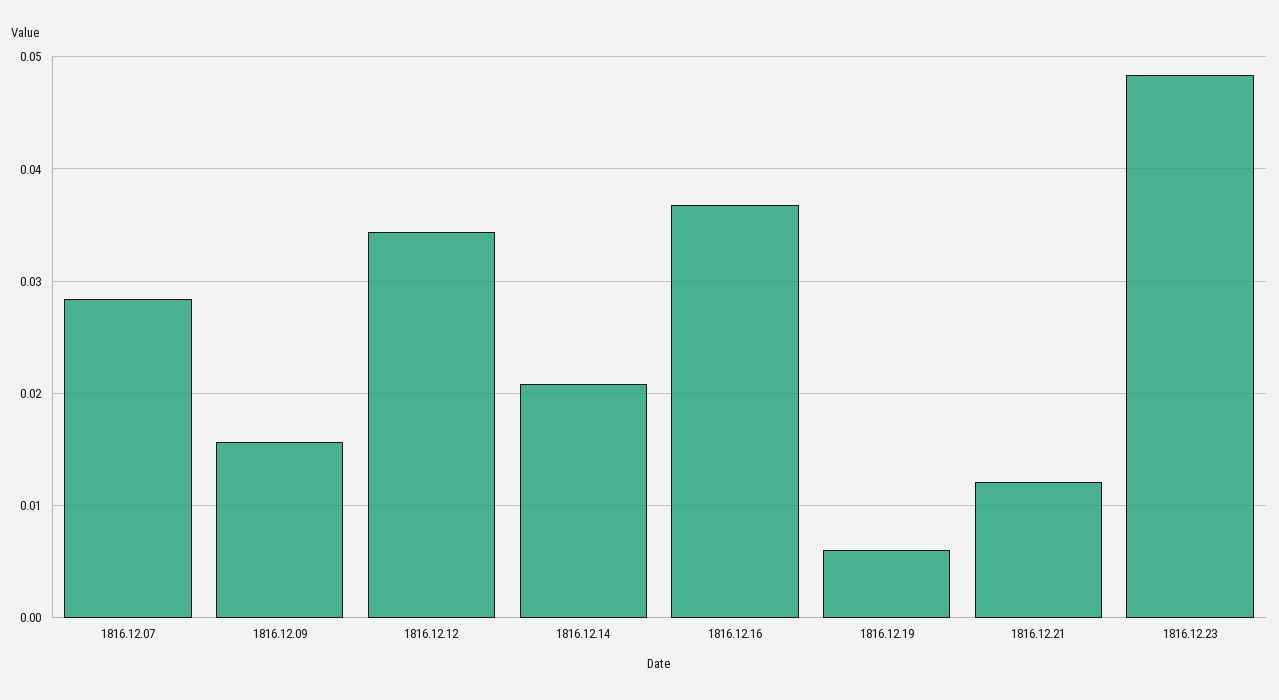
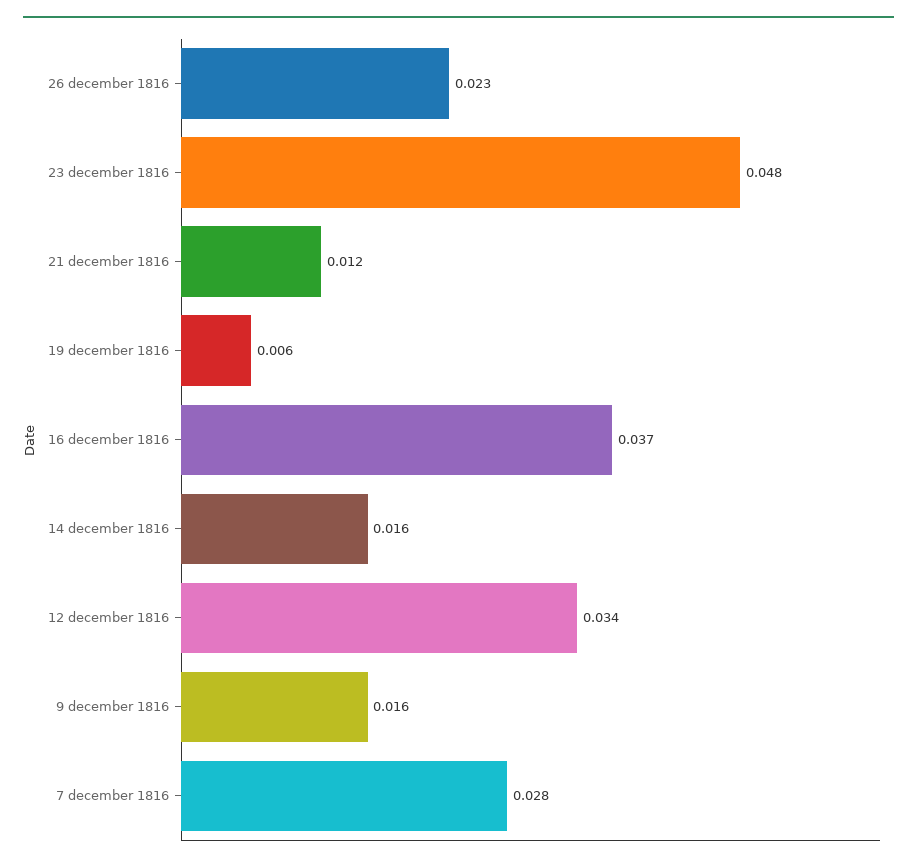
1816.12.14: 0.021 -> 0.016
26 december 1816: none -> 0.023

